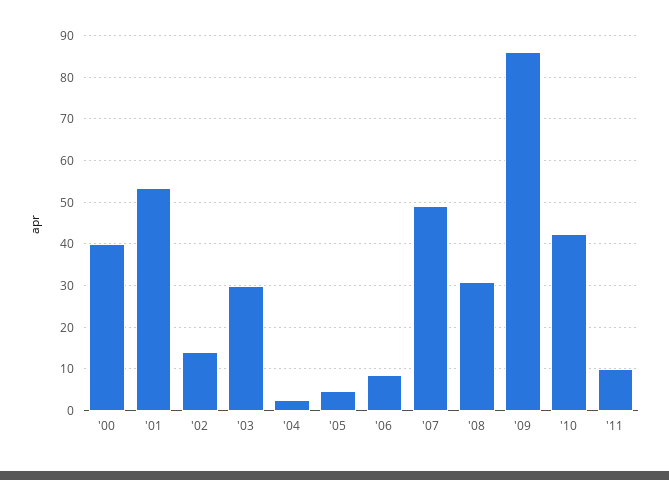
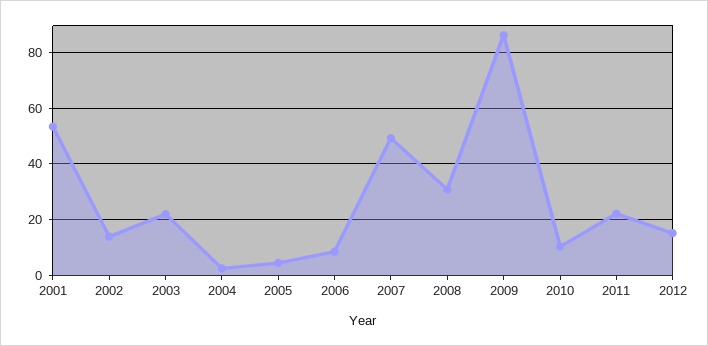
'00: 40 -> none
'03: 30 -> 22.5
'10: 42 -> 10
'11: 10 -> 22.5
2012: none -> 15

